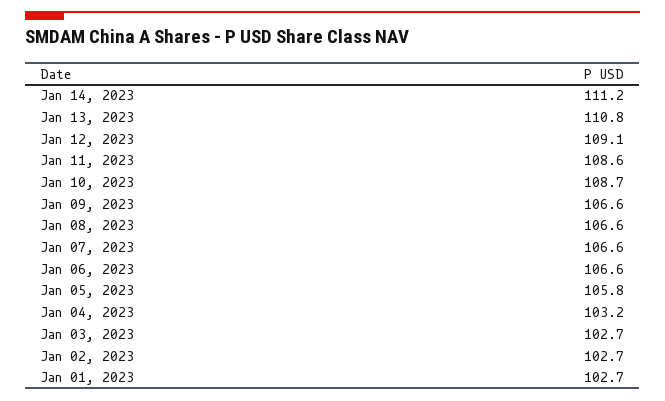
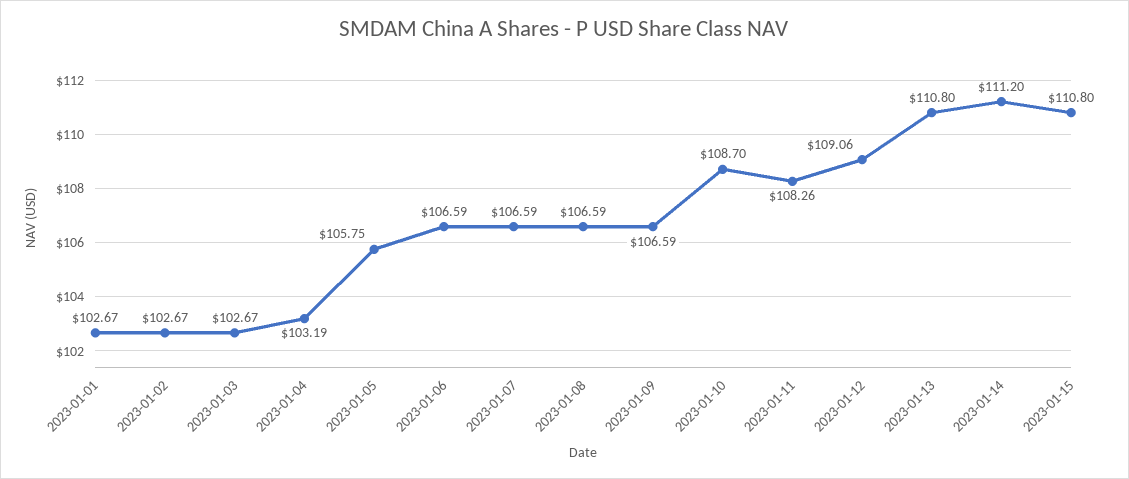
Jan 11, 2023: 108.6 -> 108.26
2023-01-15: none -> 110.8

